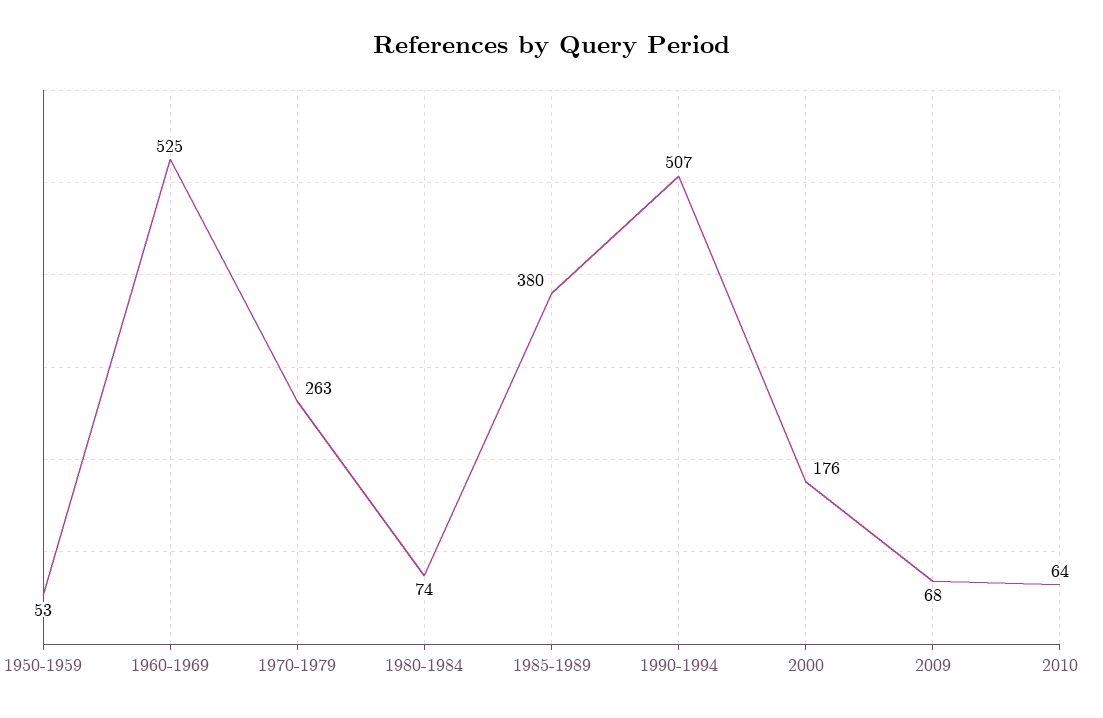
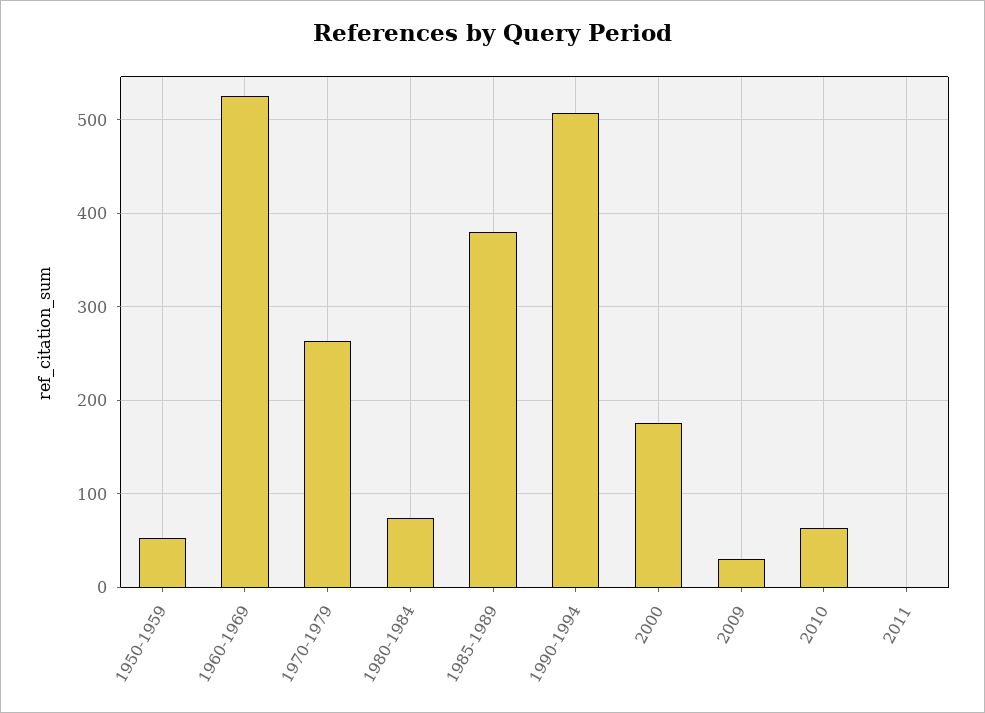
2009: 68 -> 30
2011: none -> 0

